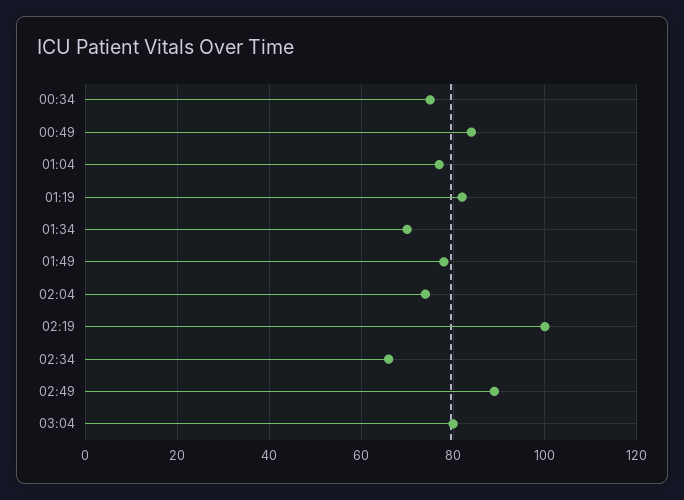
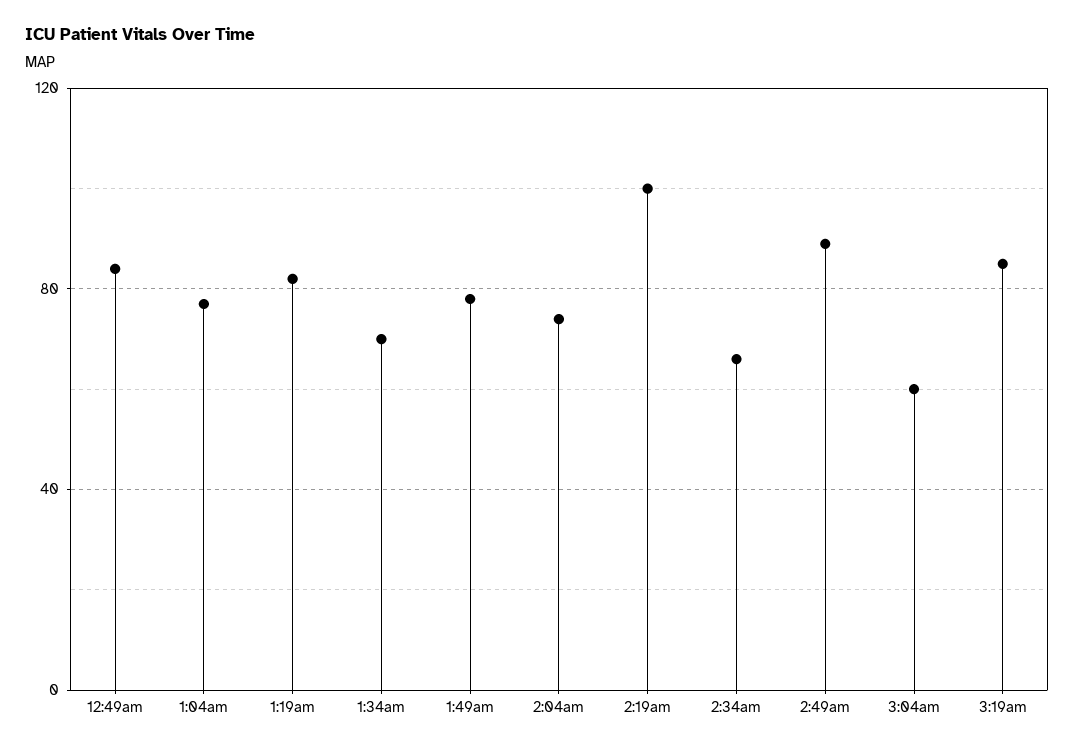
00:34: 75 -> none
03:04: 80 -> 60
3:19am: none -> 85

